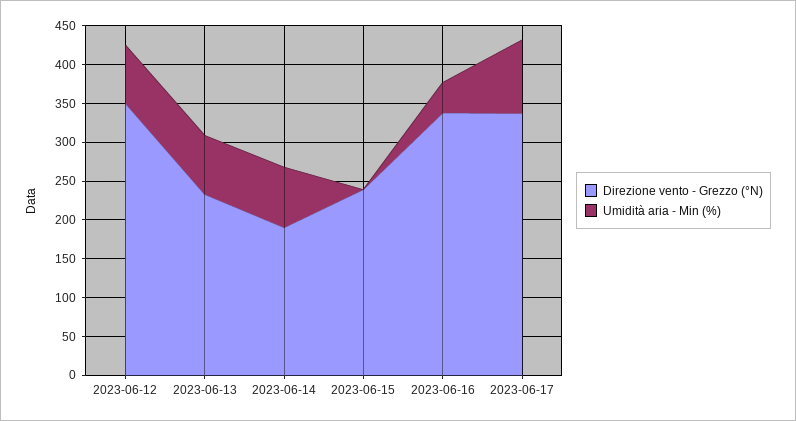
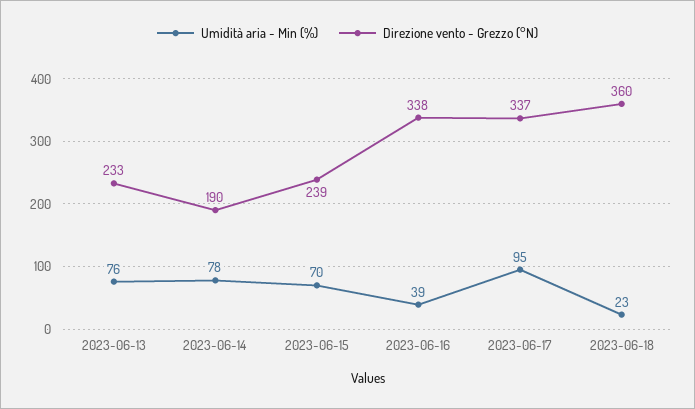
Direzione vento - Grezzo (°N), 2023-06-12: 350 -> none
Umidità aria - Min (%), 2023-06-12: 75 -> none
Umidità aria - Min (%), 2023-06-15: 0 -> 70
Umidità aria - Min (%), 2023-06-18: none -> 23
Direzione vento - Grezzo (°N), 2023-06-18: none -> 360

